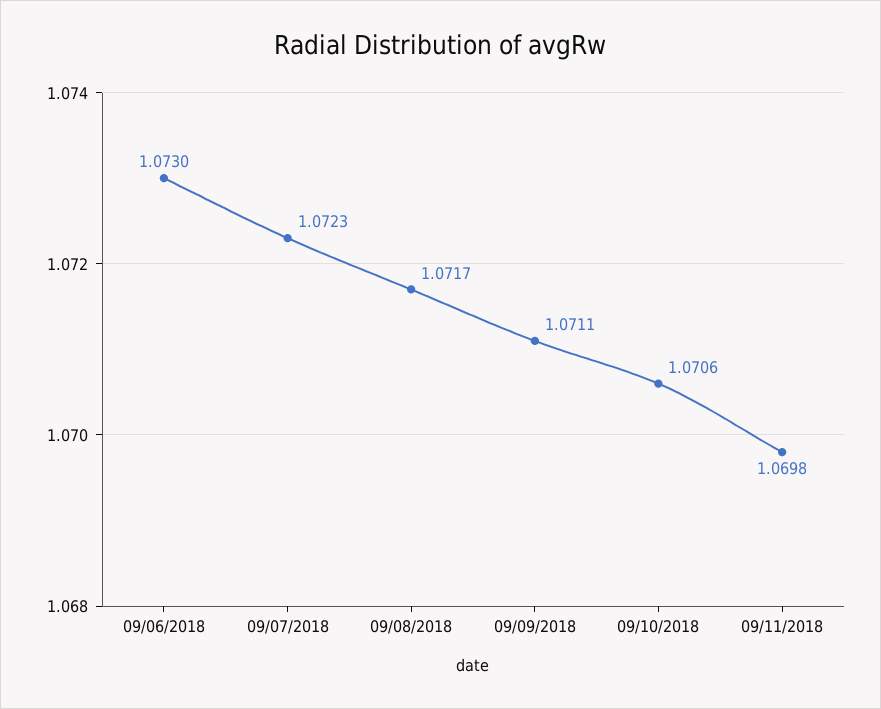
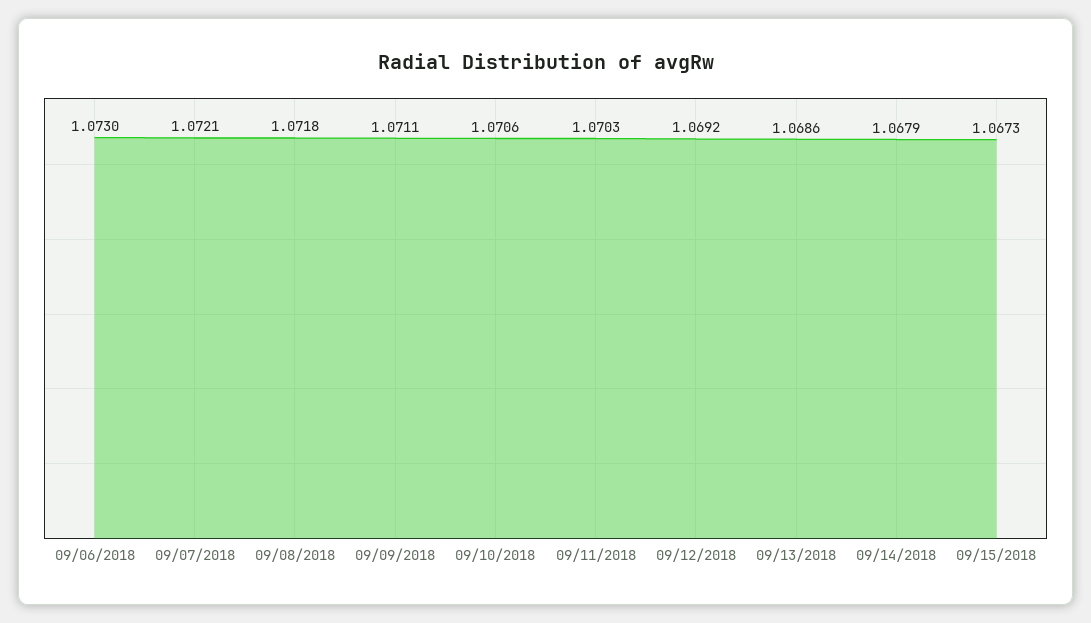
09/07/2018: 1.0723 -> 1.0721
09/08/2018: 1.0717 -> 1.0718
09/11/2018: 1.0698 -> 1.0703
09/12/2018: none -> 1.0692
09/13/2018: none -> 1.0686
09/14/2018: none -> 1.0679
09/15/2018: none -> 1.0673

